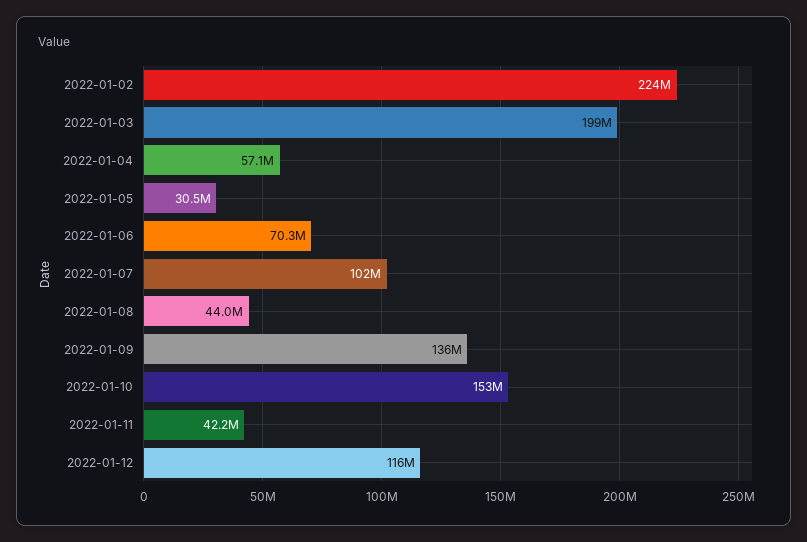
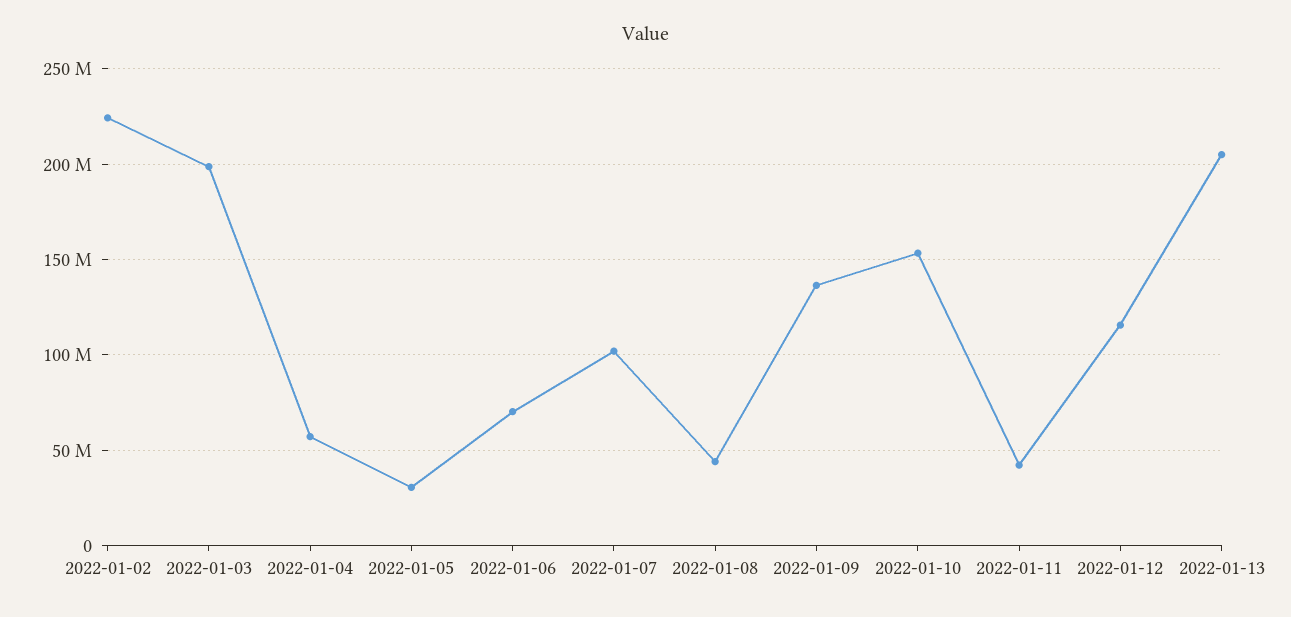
2022-01-13: none -> 205000000

